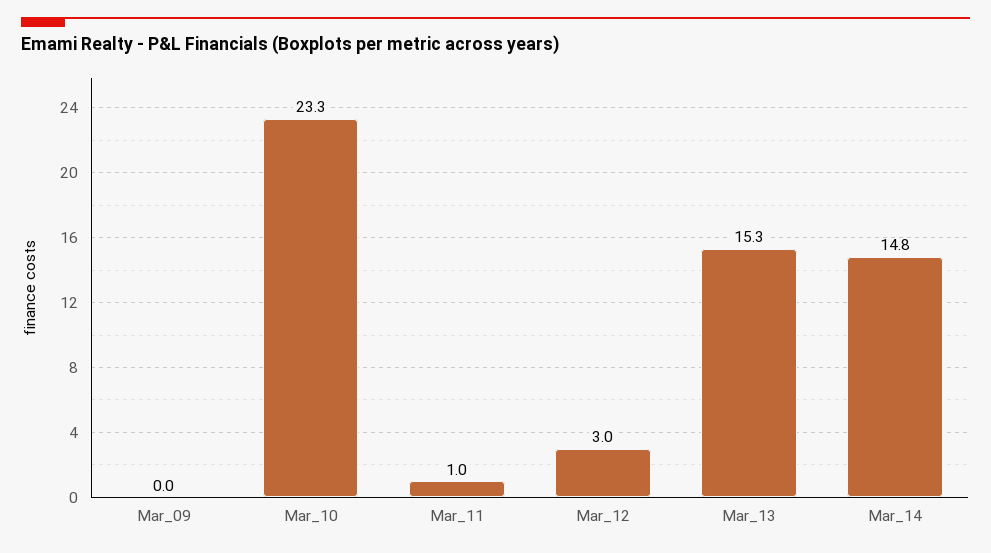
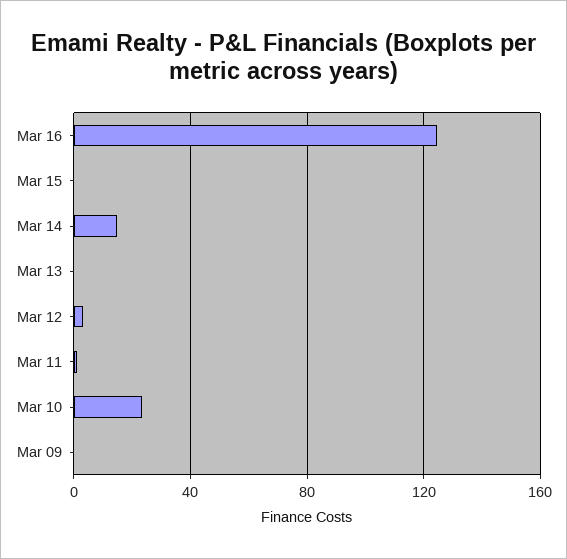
Mar_13: 15.3 -> 0
Mar 16: none -> 125
Mar 15: none -> 0

